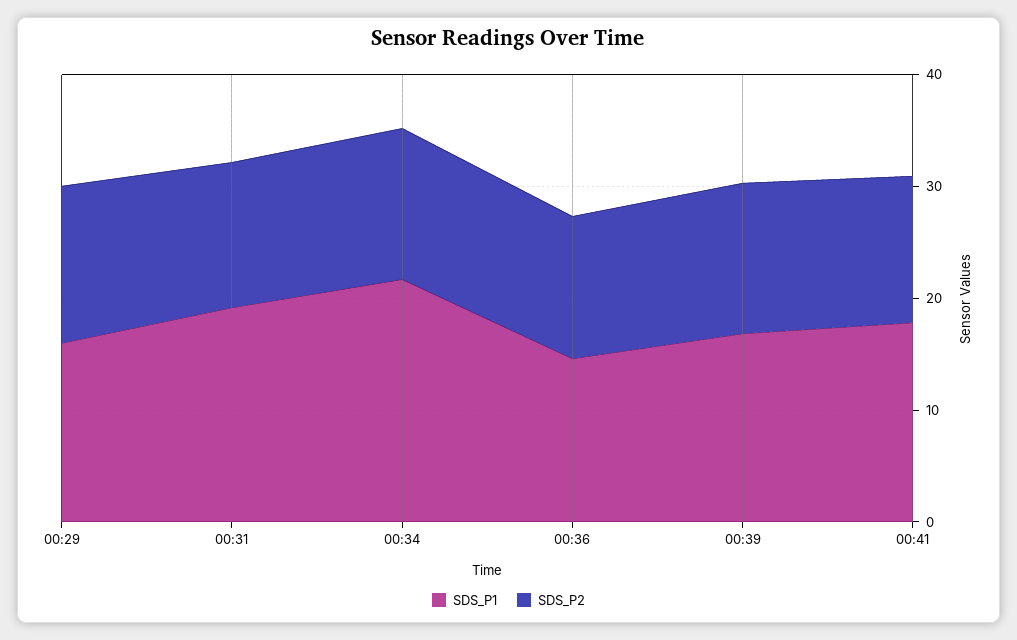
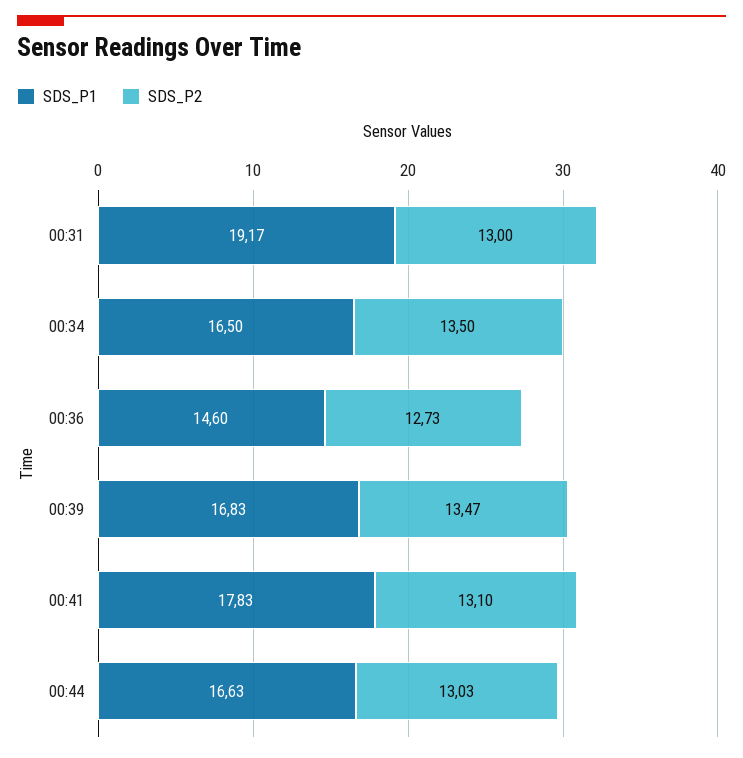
SDS_P1, 00:29: 16 -> none
SDS_P2, 00:29: 14 -> none
SDS_P1, 00:34: 22 -> 16.5
SDS_P1, 00:44: none -> 16.63
SDS_P2, 00:44: none -> 13.03

